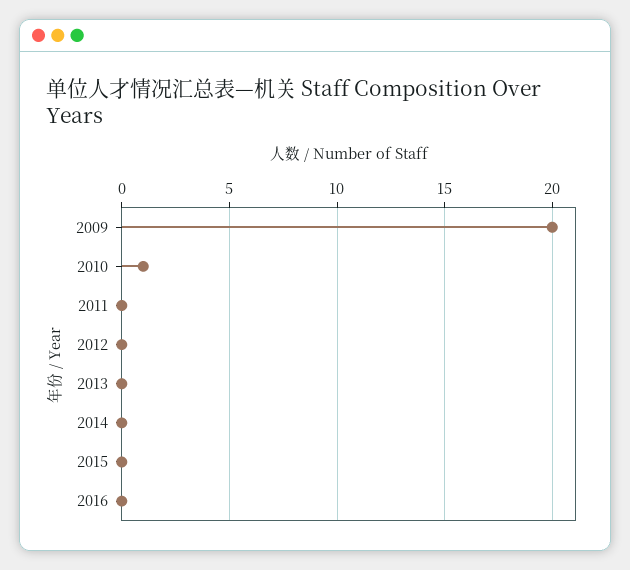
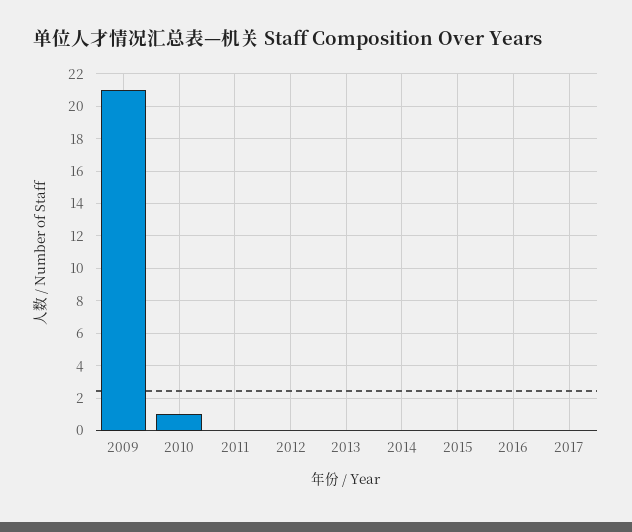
2009: 20 -> 21
2017: none -> 0

